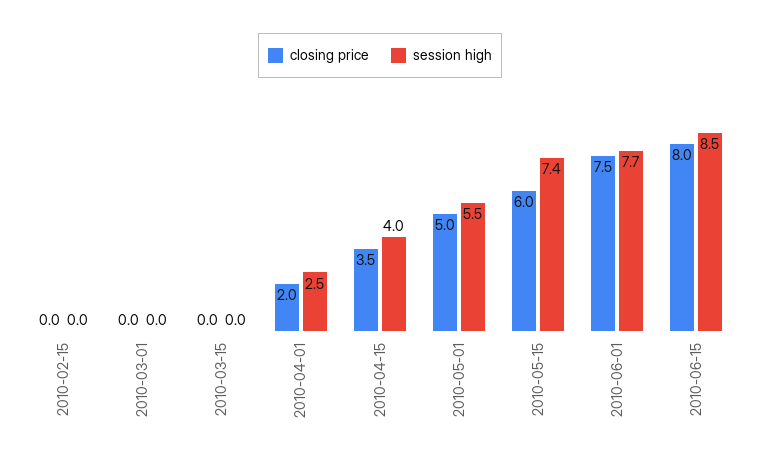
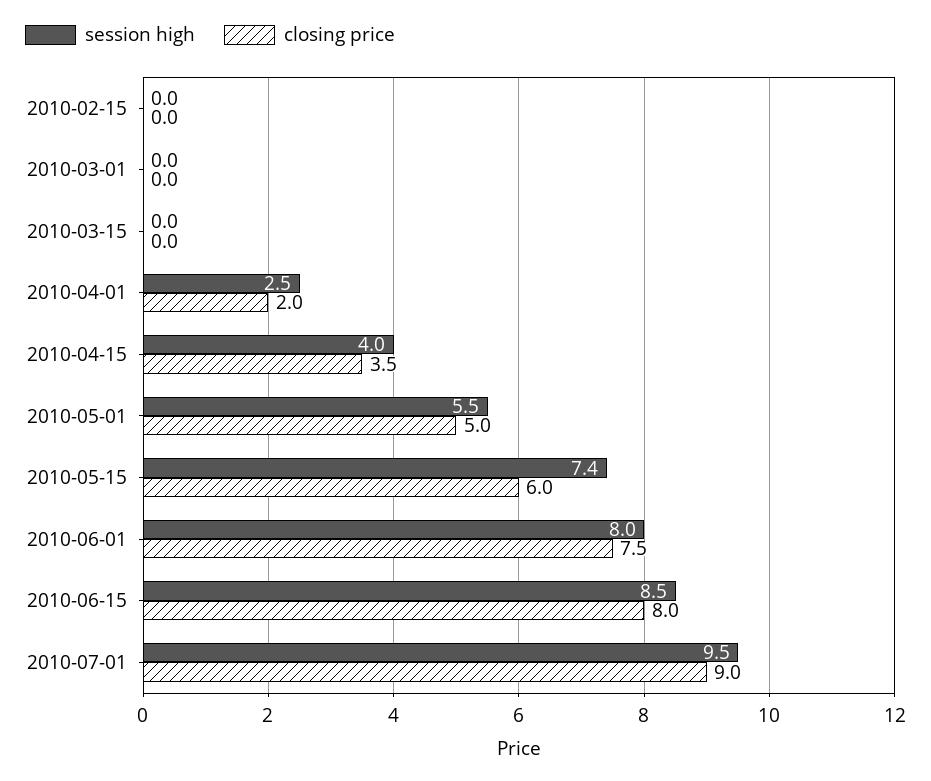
session high, 2010-06-01: 7.7 -> 8
session high, 2010-07-01: none -> 9.5
closing price, 2010-07-01: none -> 9

